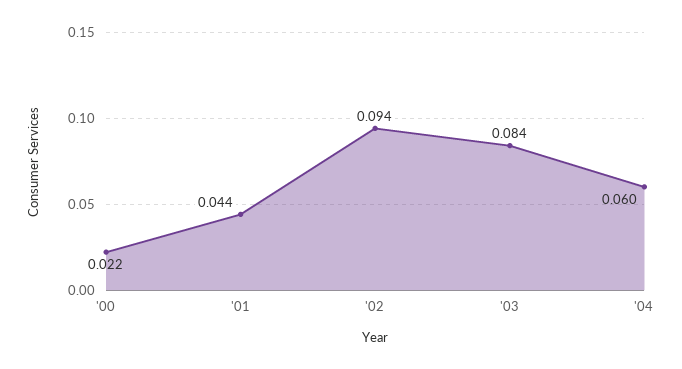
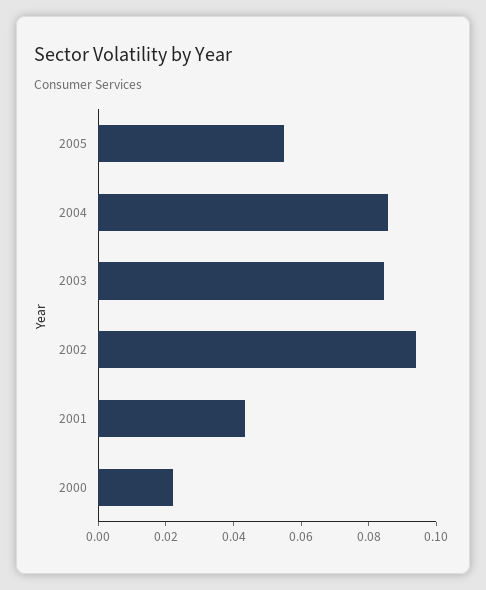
'04: 0.06 -> 0.085
2005: none -> 0.055

